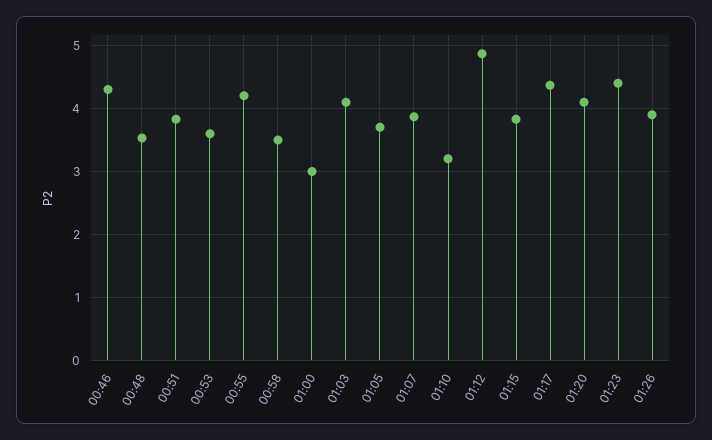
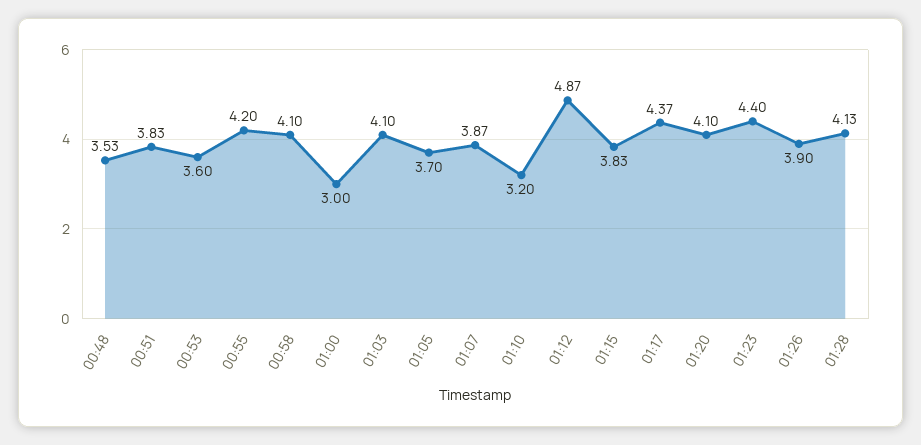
00:46: 4.3 -> none
00:58: 3.5 -> 4.1
01:28: none -> 4.13

